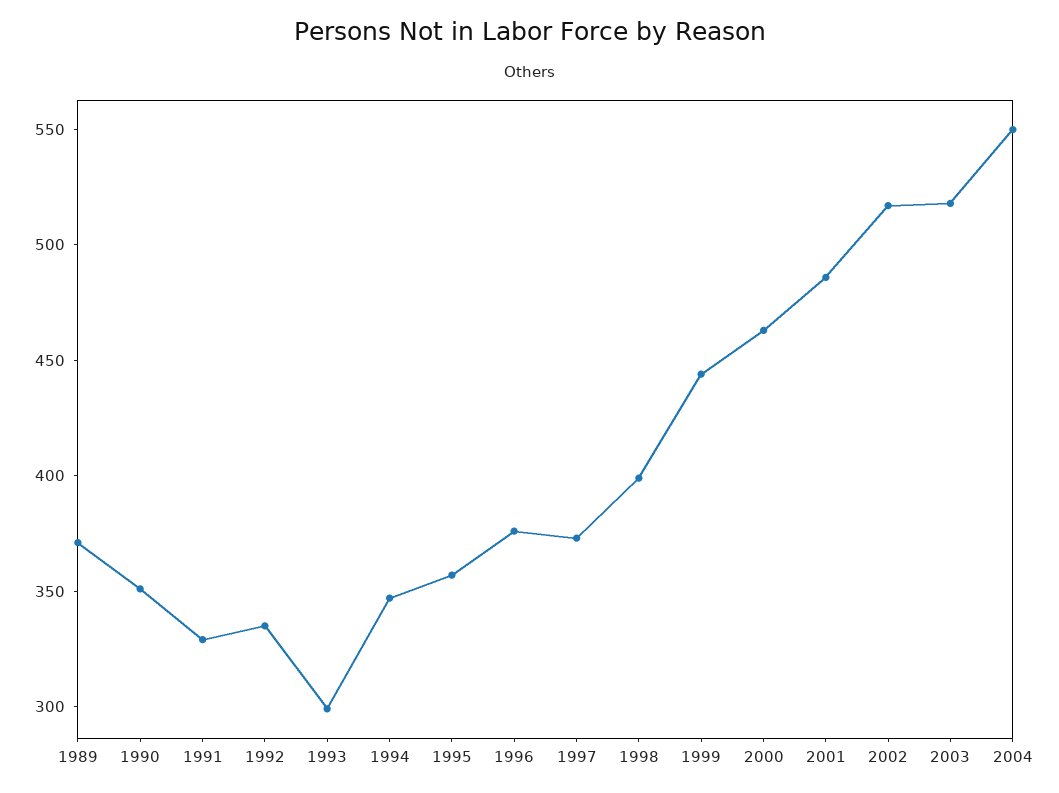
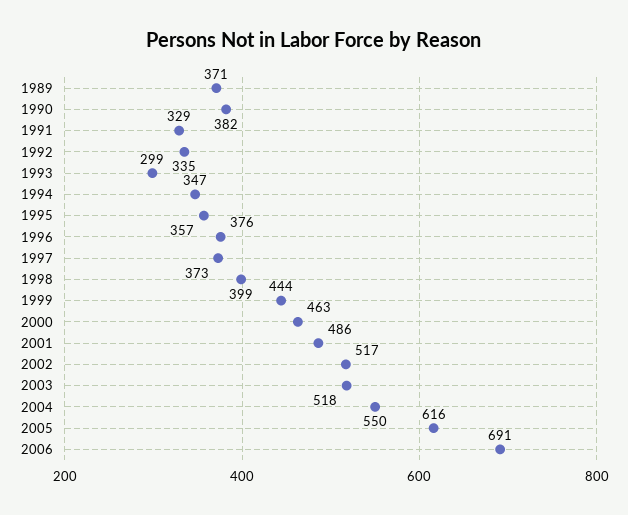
1990: 350 -> 382
2005: none -> 616
2006: none -> 691

